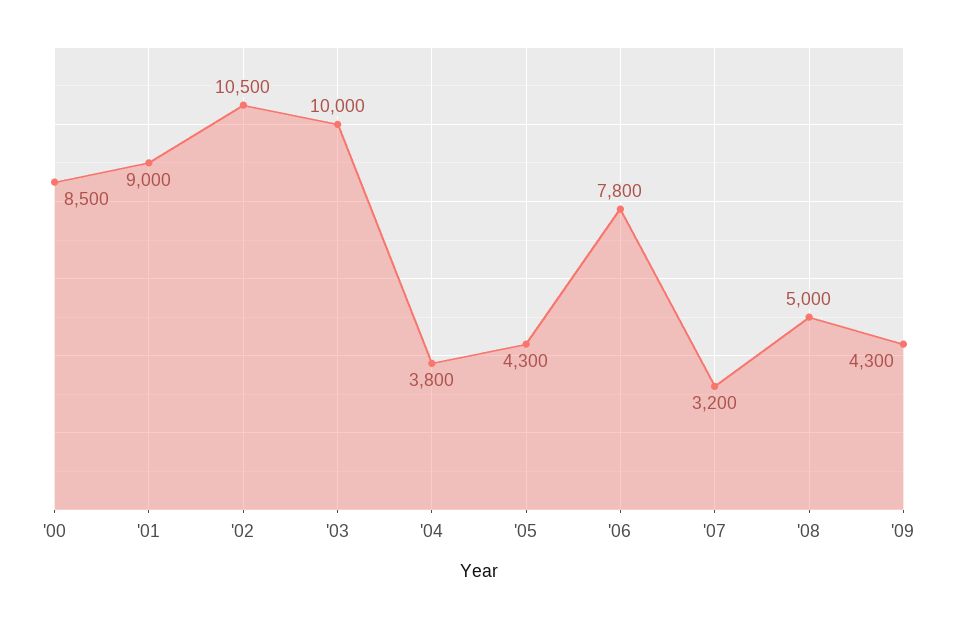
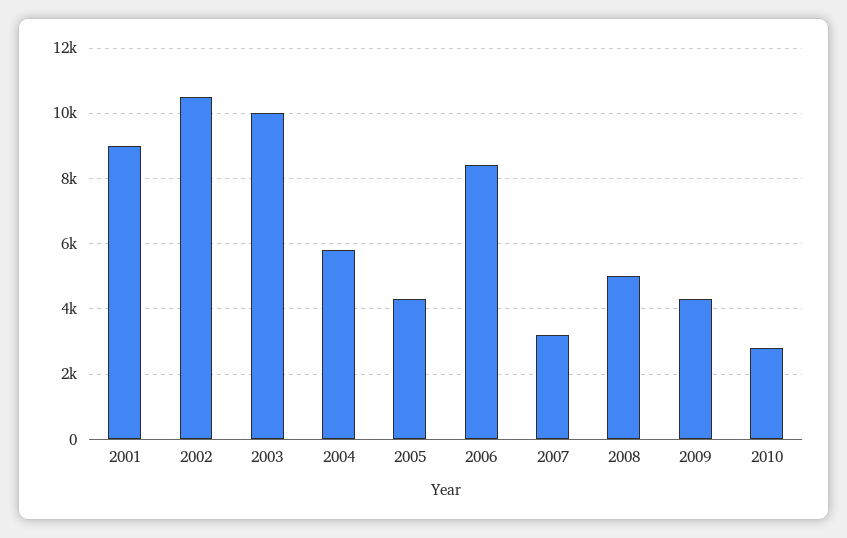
'00: 8500 -> none
'04: 3800 -> 5800
'06: 7800 -> 8400
2010: none -> 2800

